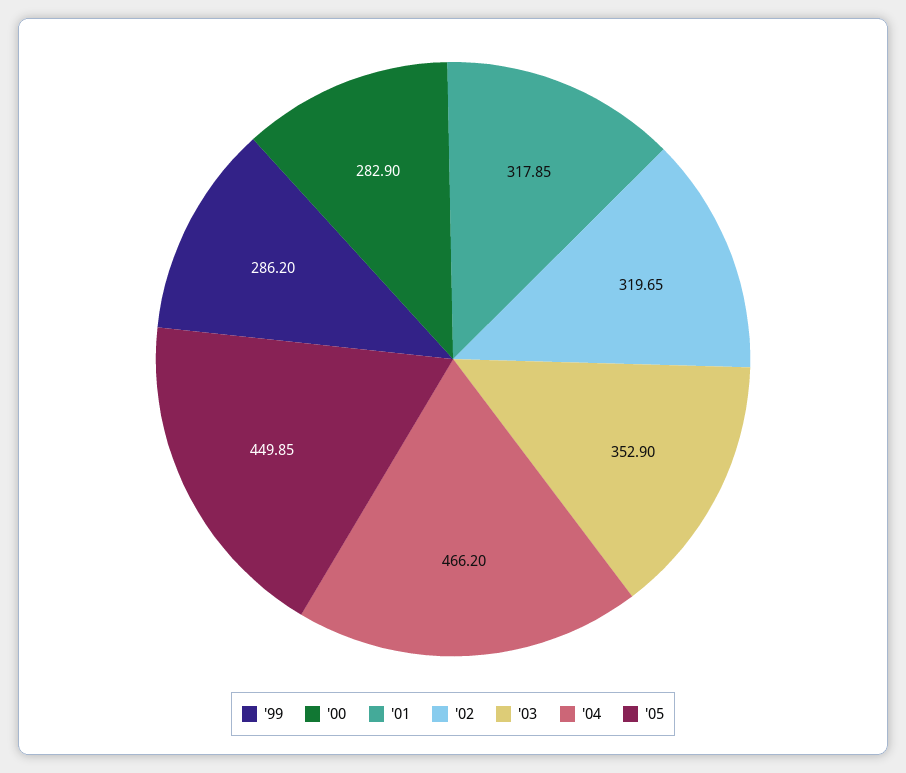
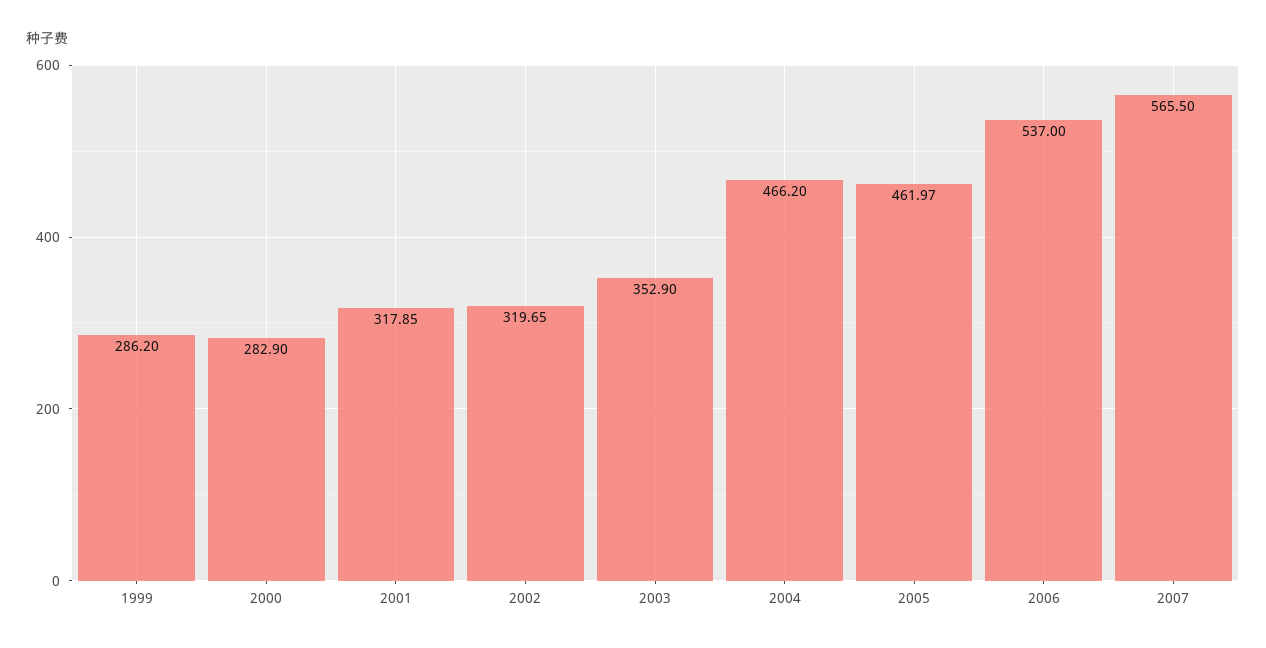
'05: 449.85 -> 461.97
2006: none -> 537
2007: none -> 565.5

